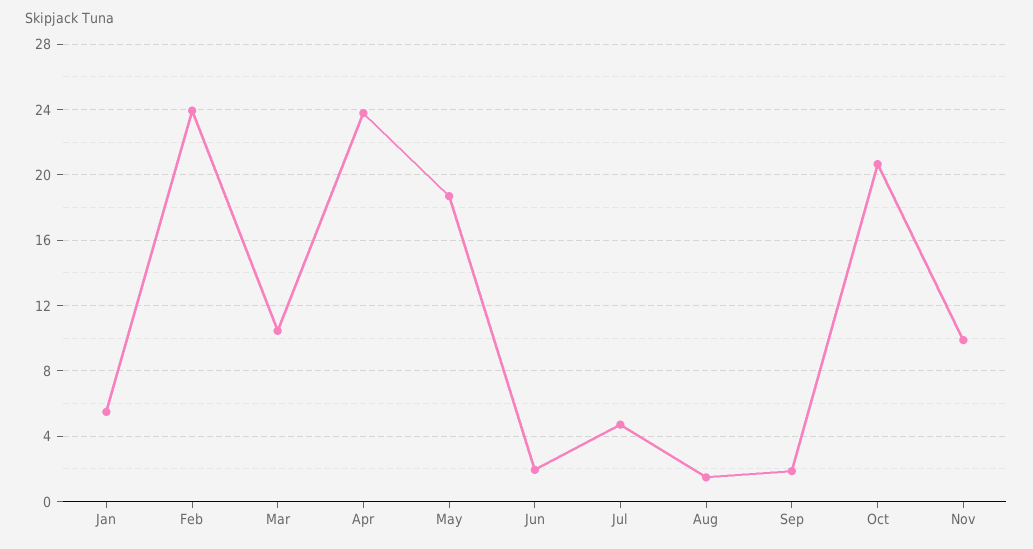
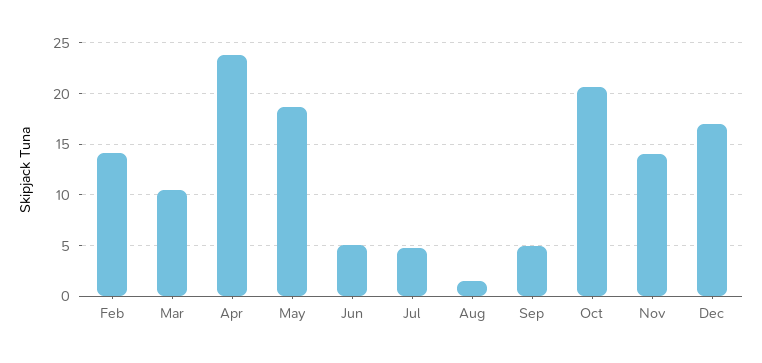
Jan: 5.5 -> none
Feb: 24 -> 14
Jun: 2 -> 5
Sep: 2 -> 5
Nov: 10 -> 14
Dec: none -> 17

